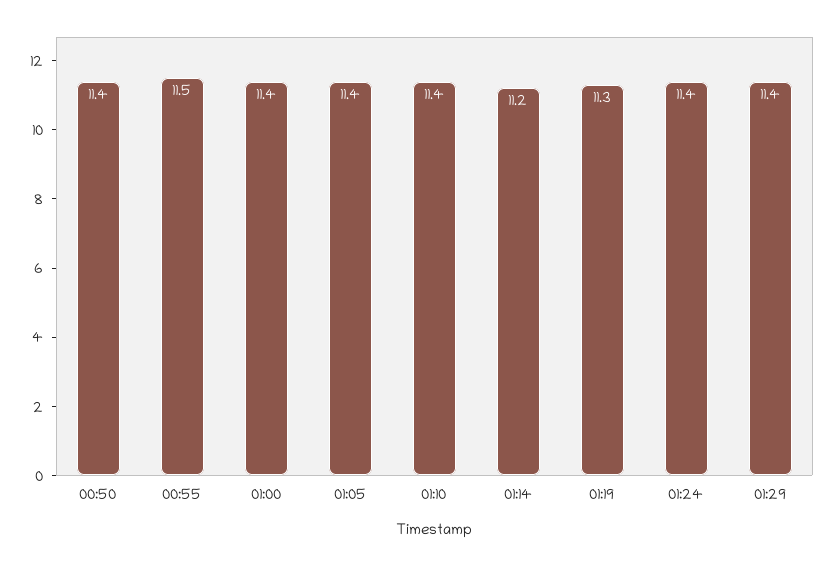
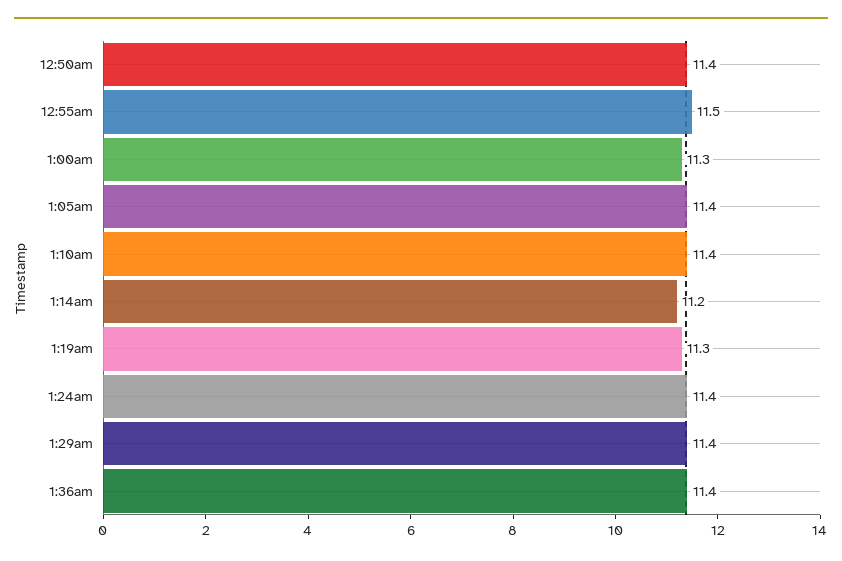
01:00: 11.4 -> 11.3
1:36am: none -> 11.4

